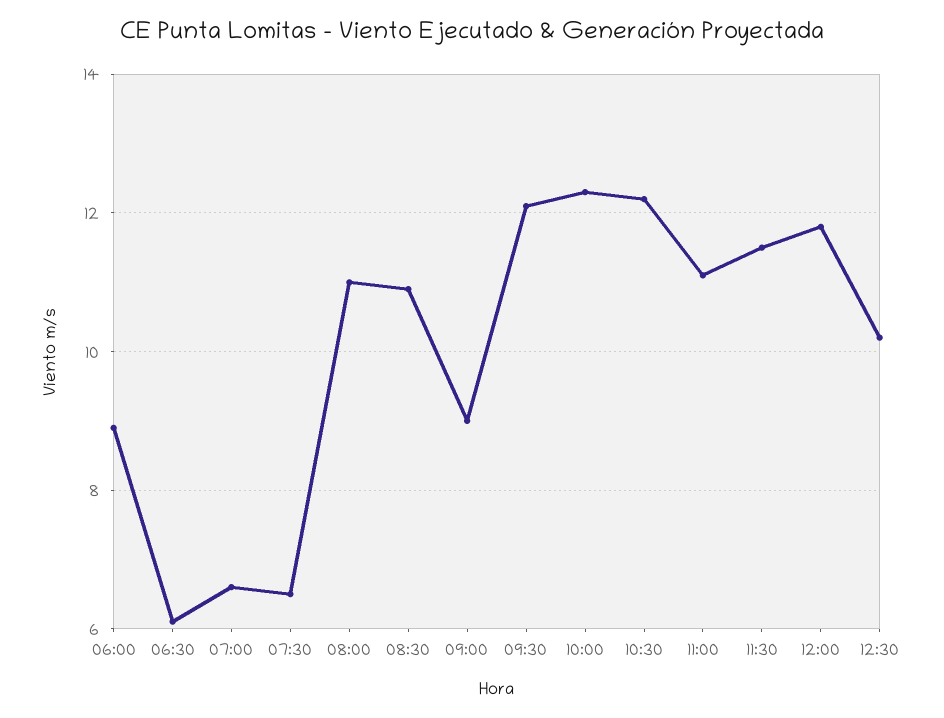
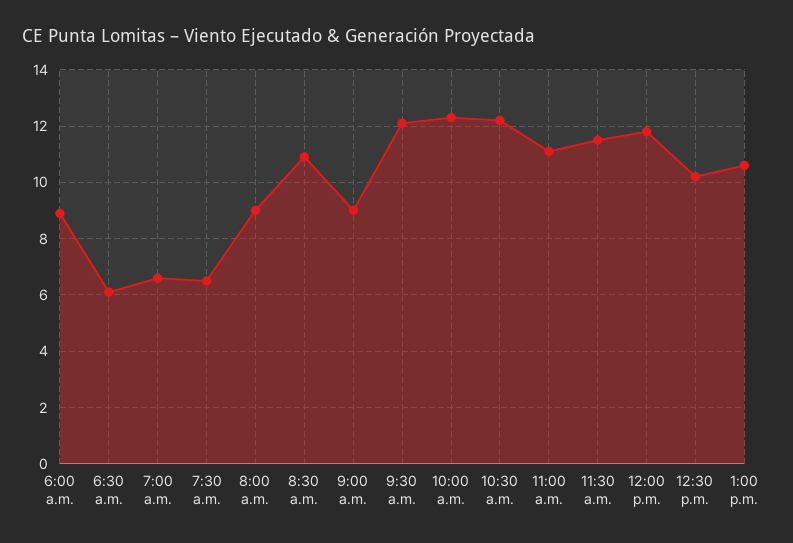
08:00: 11 -> 9
1:00 p.m.: none -> 10.5

